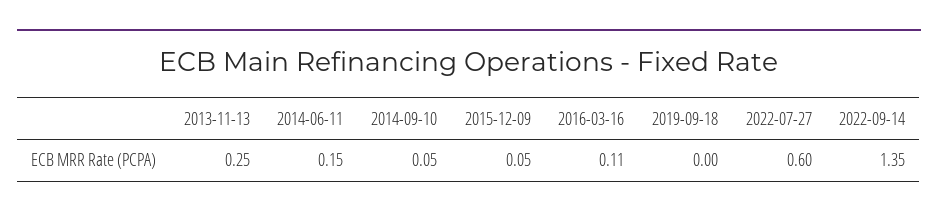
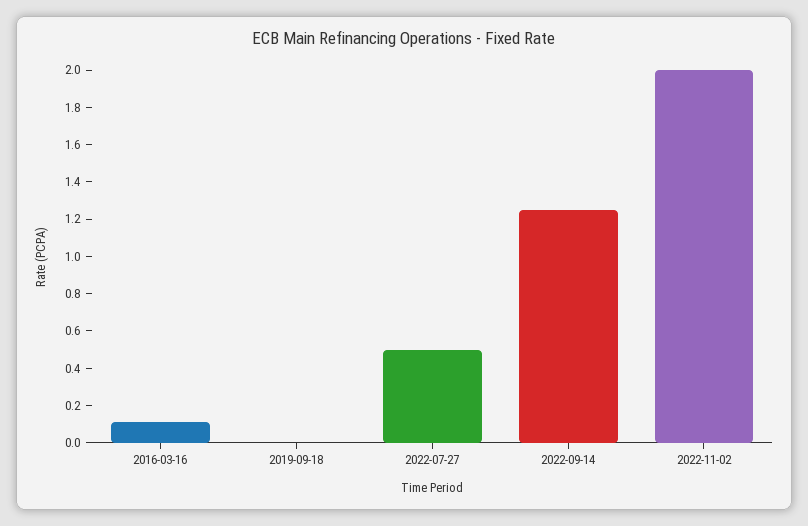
2013-11-13: 0.25 -> none
2014-06-11: 0.15 -> none
2014-09-10: 0.05 -> none
2015-12-09: 0.05 -> none
2022-07-27: 0.6 -> 0.5
2022-09-14: 1.35 -> 1.25
2022-11-02: none -> 2

